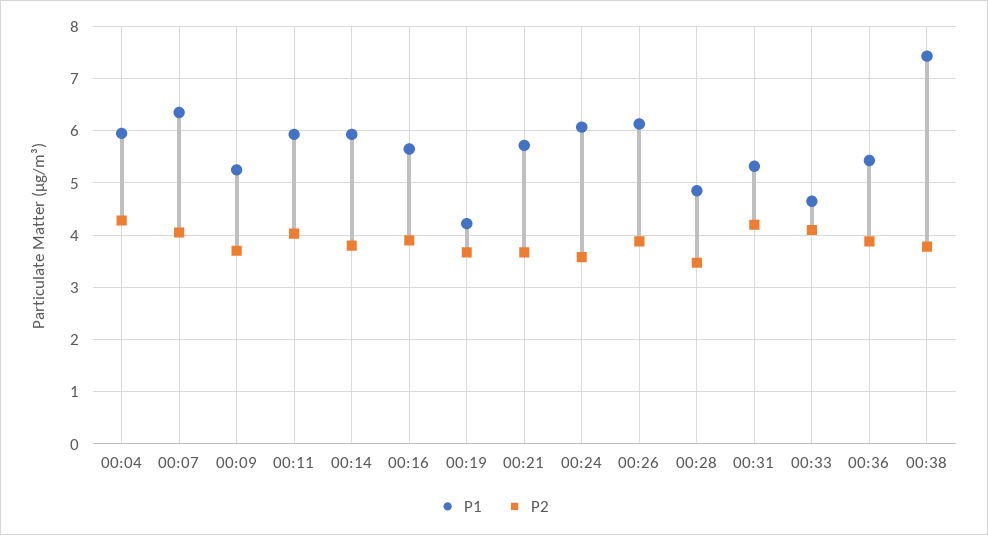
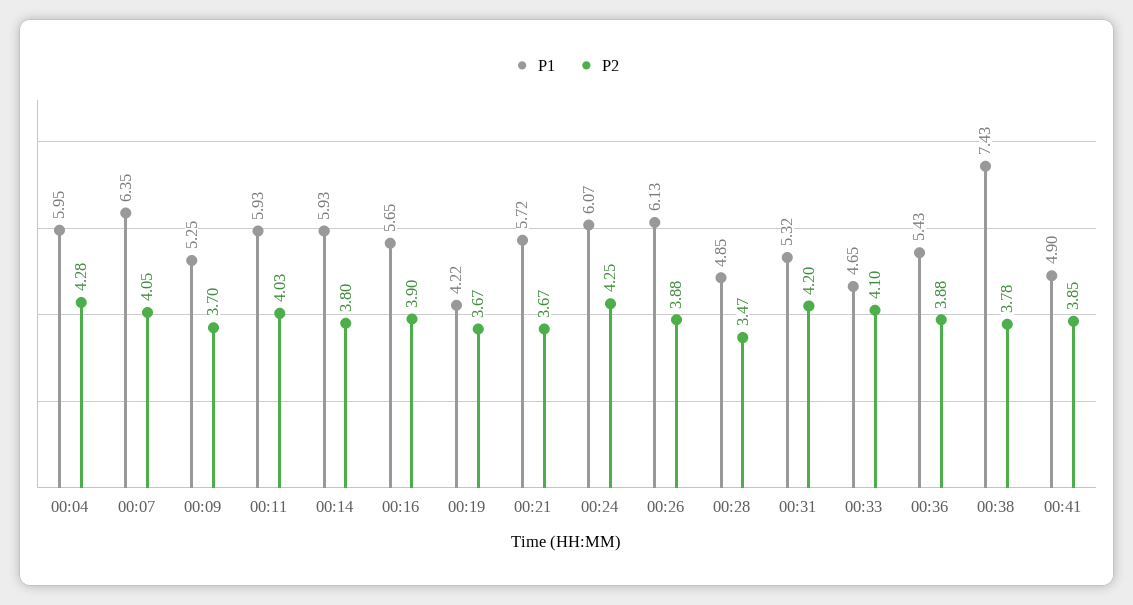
P2, 00:24: 3.6 -> 4.25
P1, 00:41: none -> 4.9
P2, 00:41: none -> 3.85

